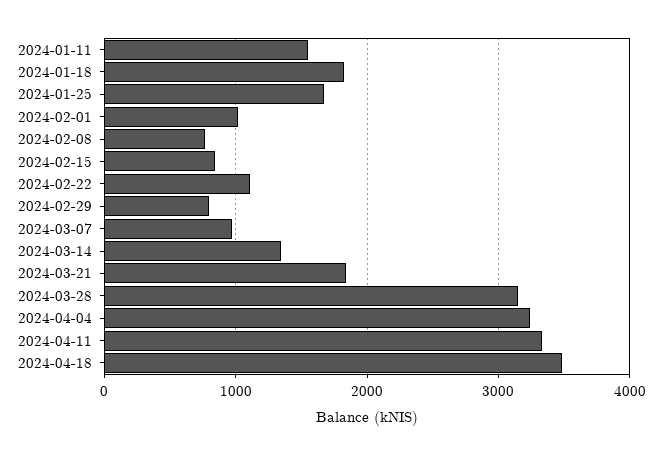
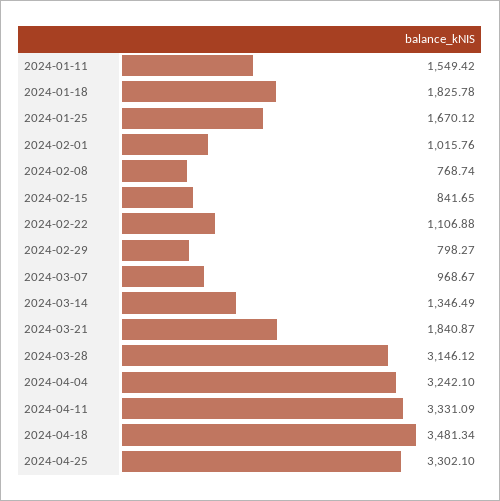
2024-04-25: none -> 3302.1

